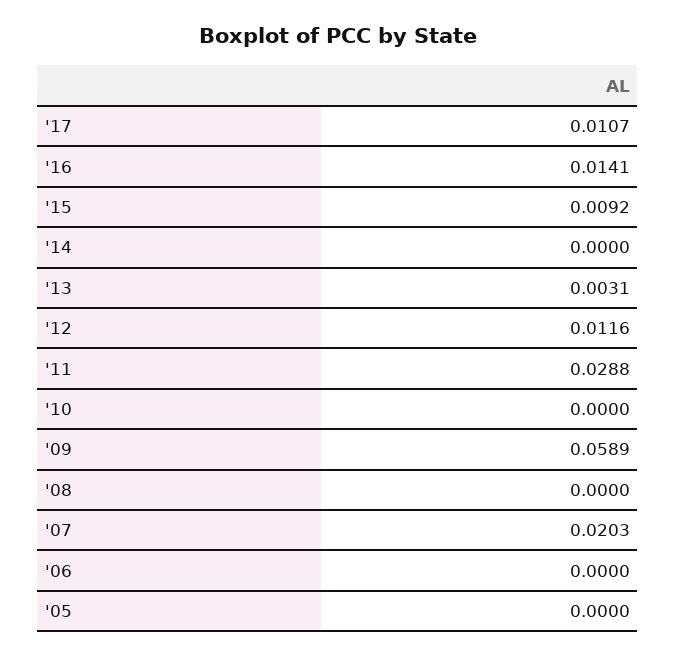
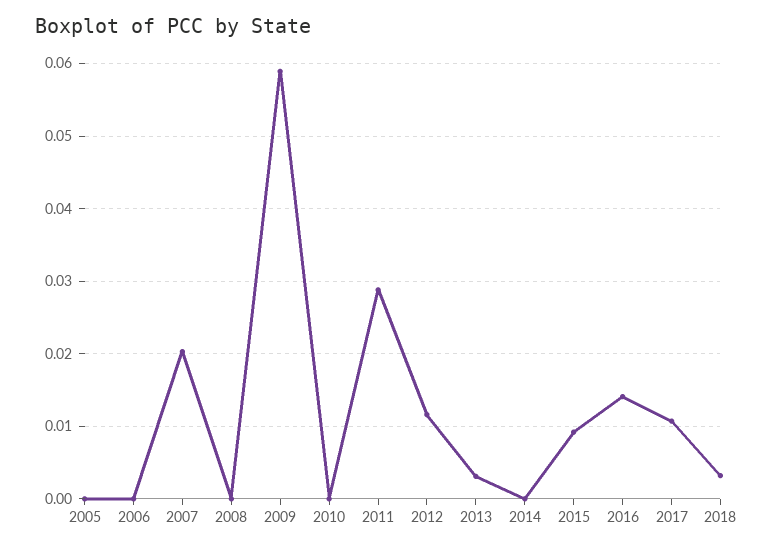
2018: none -> 0.003

